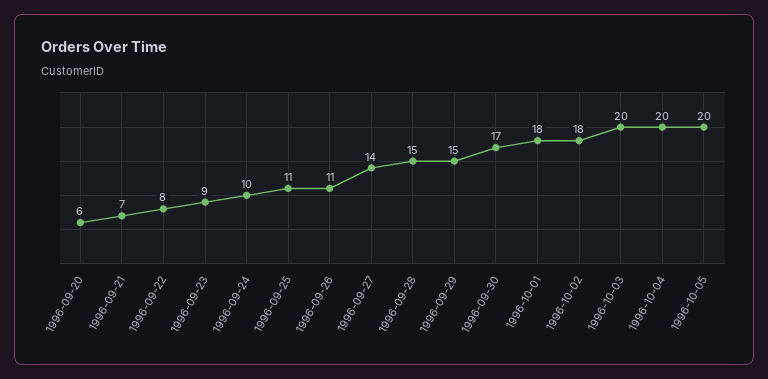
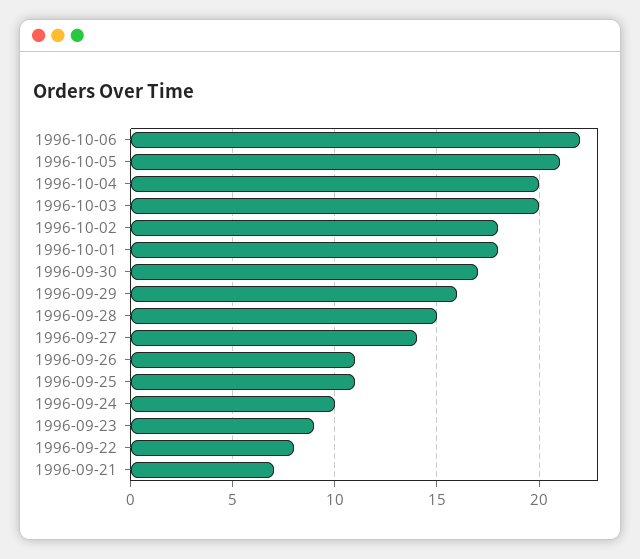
1996-09-20: 6 -> none
1996-09-29: 15 -> 16
1996-10-05: 20 -> 21
1996-10-06: none -> 22

